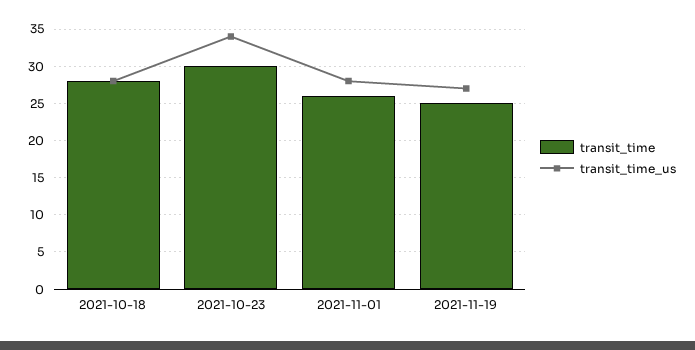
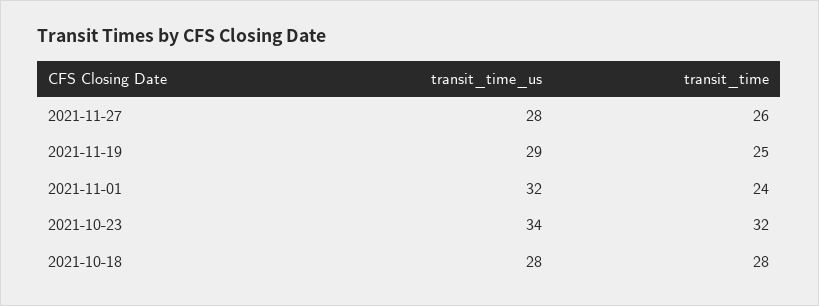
transit_time, 2021-10-23: 30 -> 32
transit_time, 2021-11-01: 26 -> 24
transit_time_us, 2021-11-01: 28 -> 32
transit_time_us, 2021-11-19: 27 -> 29
transit_time_us, 2021-11-27: none -> 28
transit_time, 2021-11-27: none -> 26

